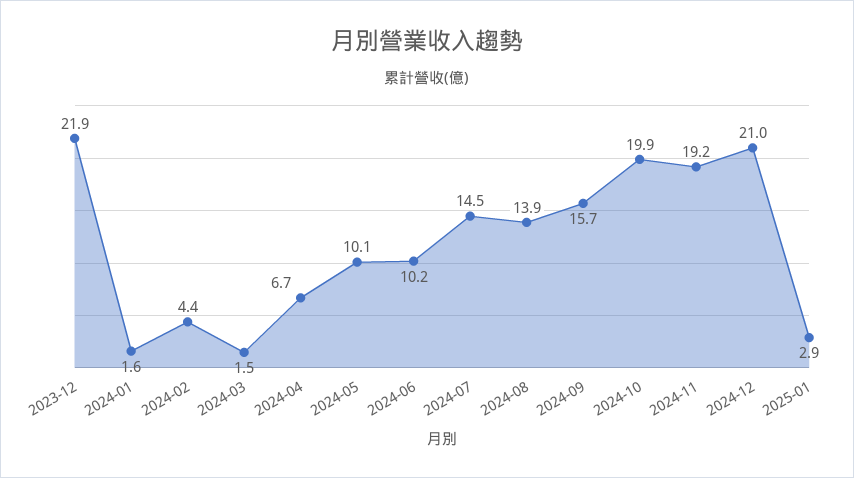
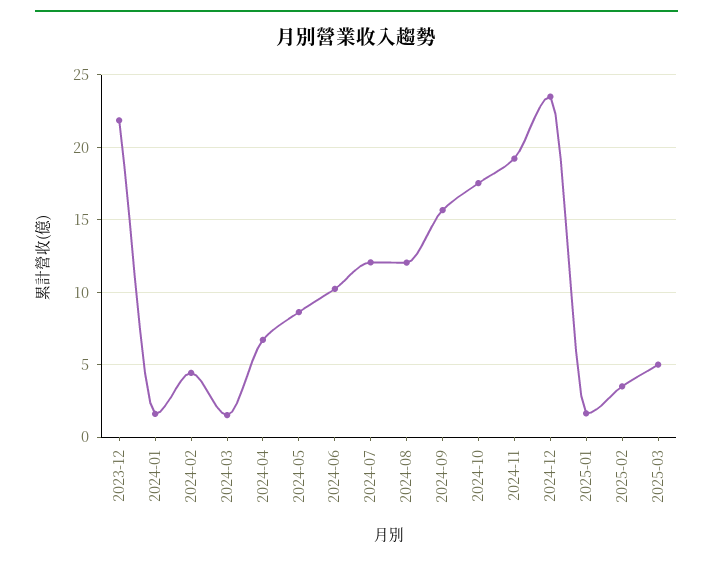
2024-05: 10.1 -> 8.5
2024-07: 14.5 -> 12
2024-08: 13.9 -> 12
2024-10: 19.9 -> 17.5
2024-12: 21 -> 23.5
2025-01: 2.9 -> 1.5
2025-02: none -> 3.5
2025-03: none -> 5

